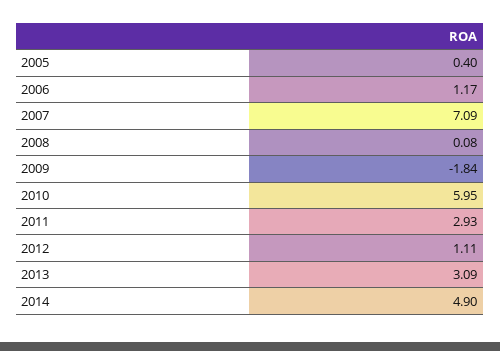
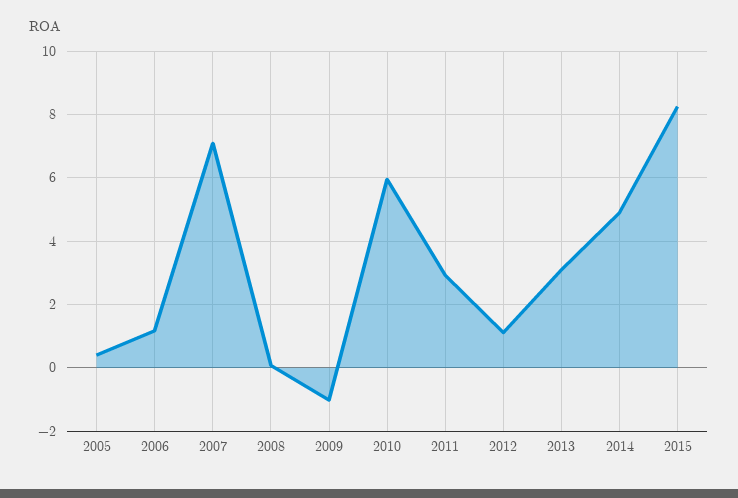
2009: -1.84 -> -1
2015: none -> 8.2

